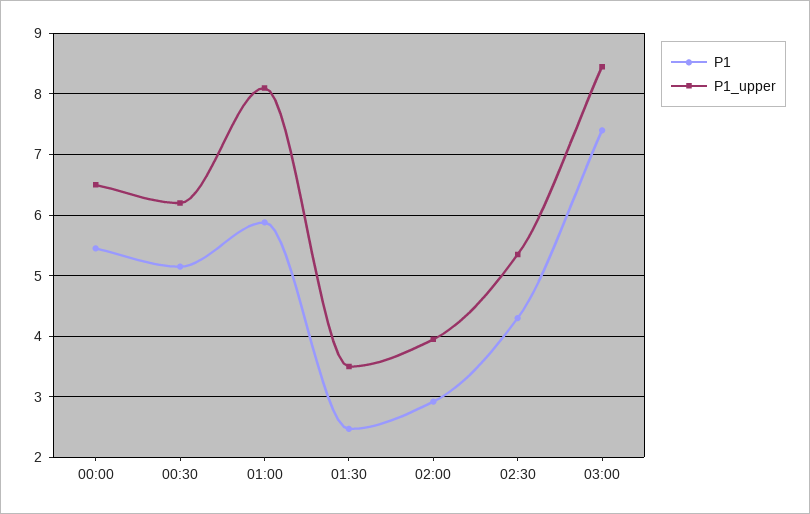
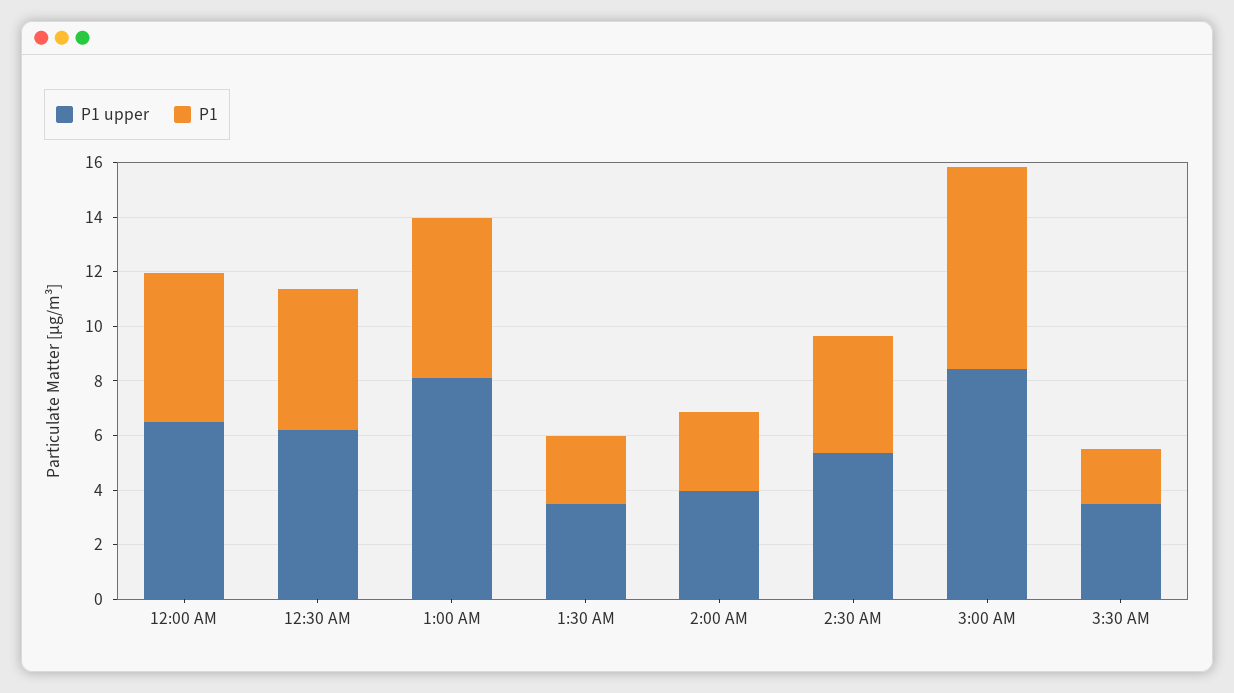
P1_upper, 3:30 AM: none -> 3.5
P1, 3:30 AM: none -> 2

